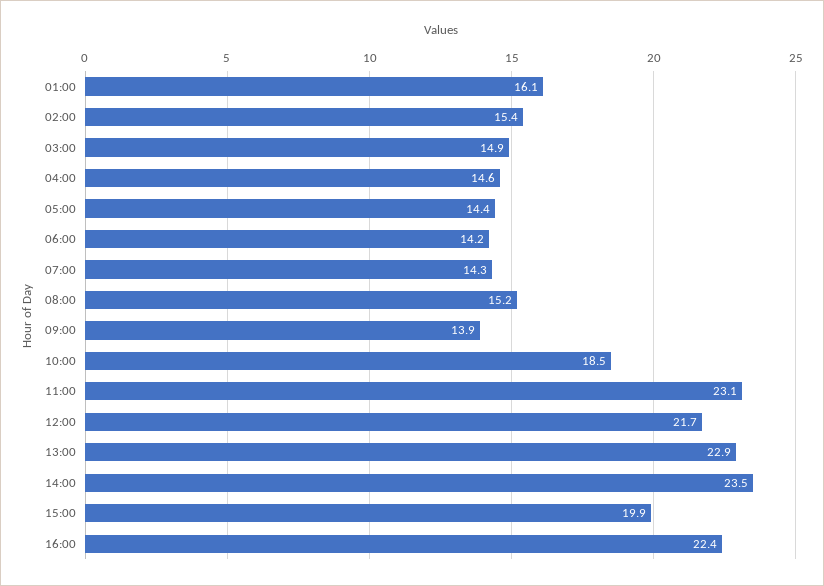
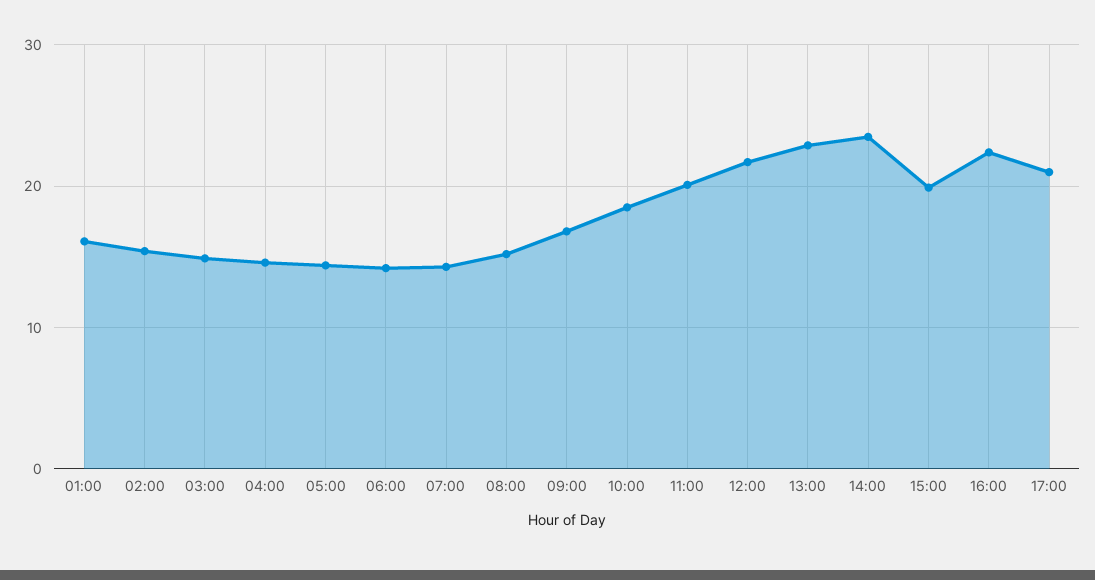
09:00: 13.9 -> 17
11:00: 23.1 -> 20
17:00: none -> 21

